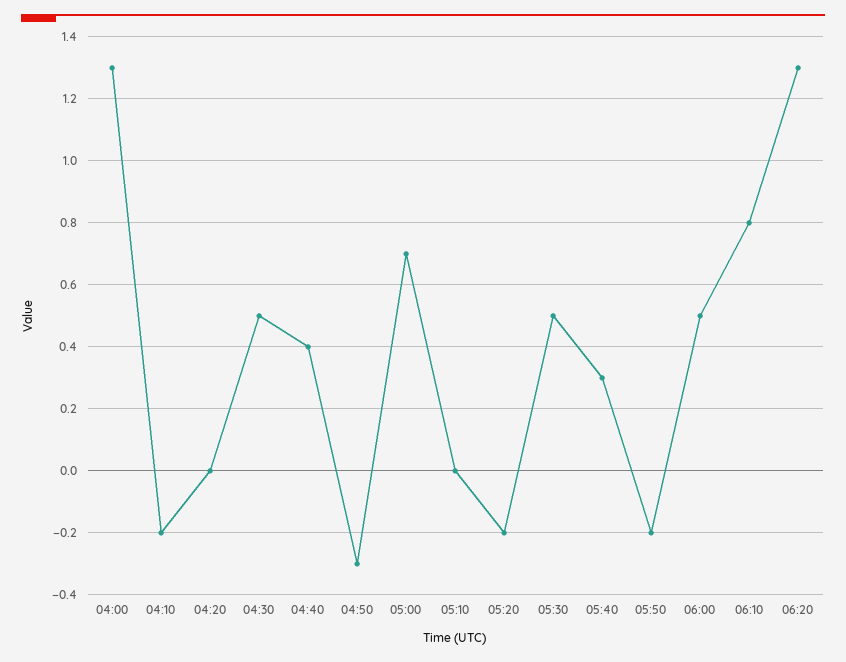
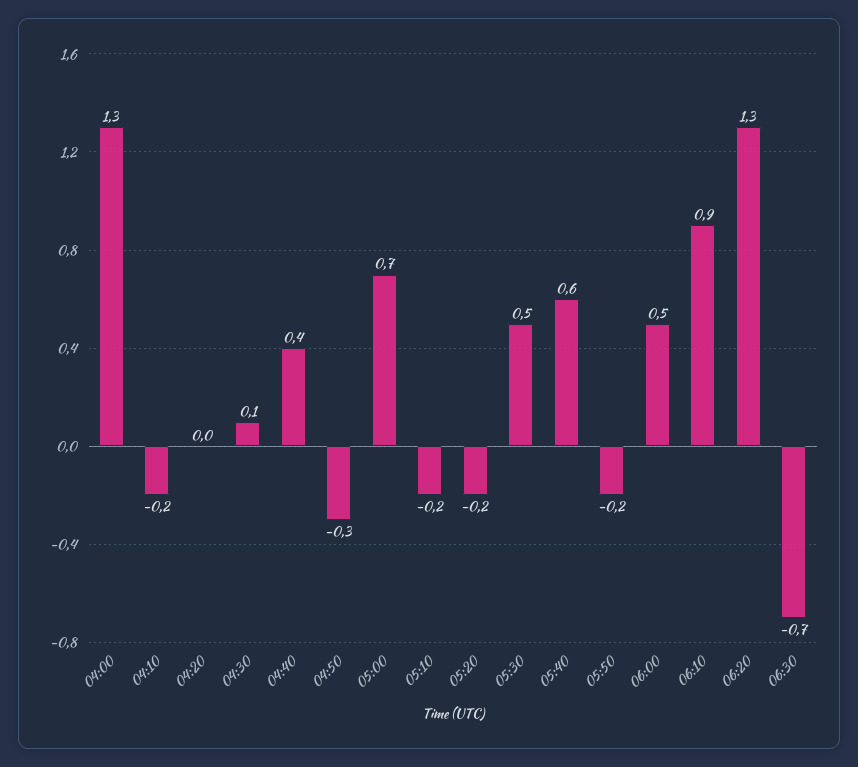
04:30: 0.5 -> 0.1
05:10: 0 -> -0.2
05:40: 0.3 -> 0.6
06:10: 0.8 -> 0.9
06:30: none -> -0.7

